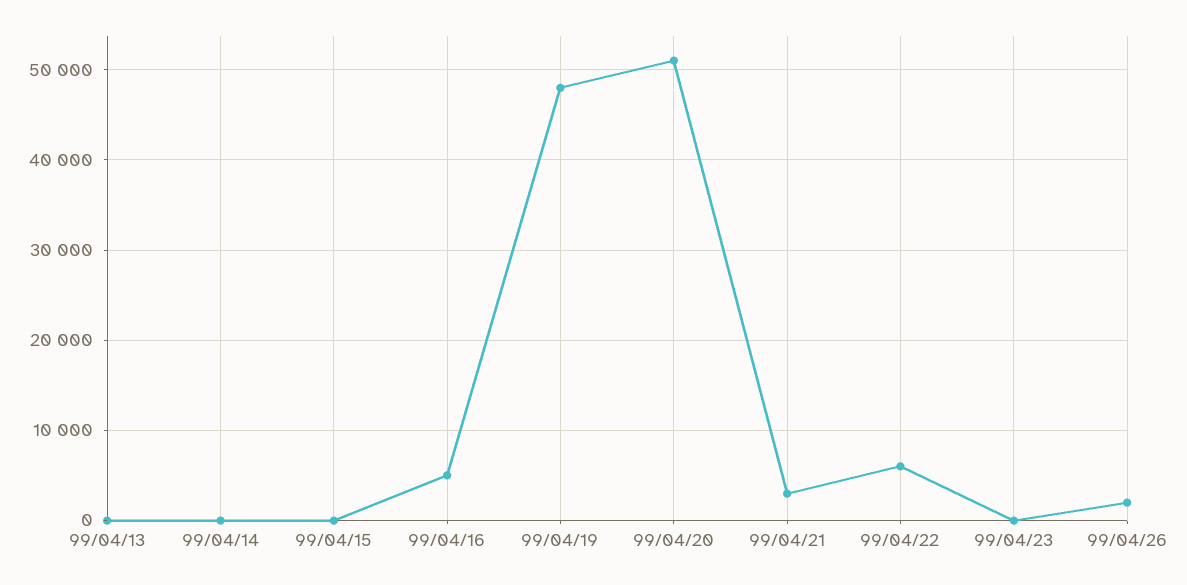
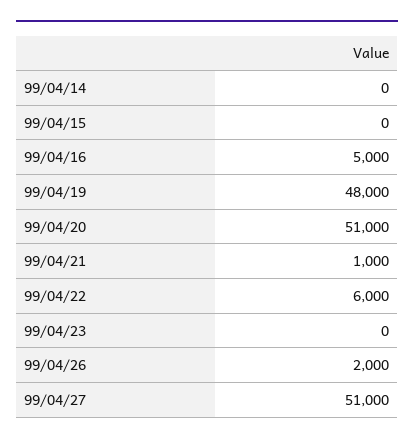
99/04/13: 0 -> none
99/04/21: 3000 -> 1000
99/04/27: none -> 51000

